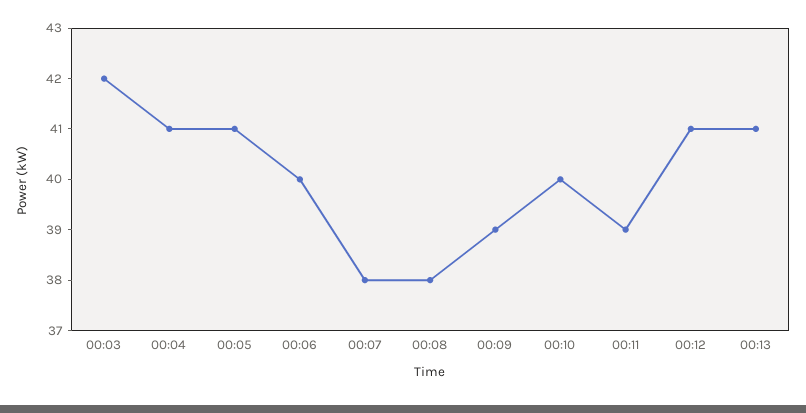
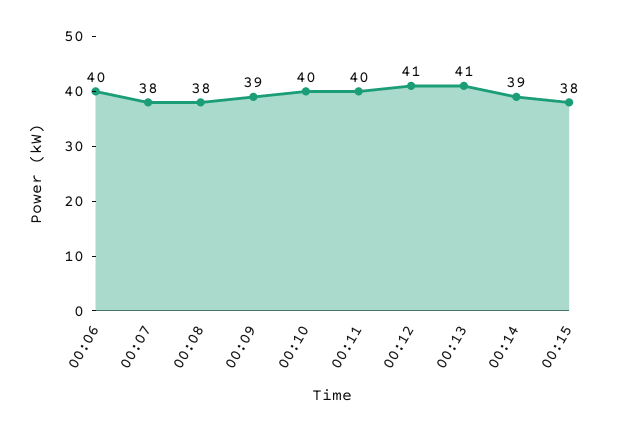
00:03: 42 -> none
00:04: 41 -> none
00:05: 41 -> none
00:11: 39 -> 40
00:14: none -> 39
00:15: none -> 38

